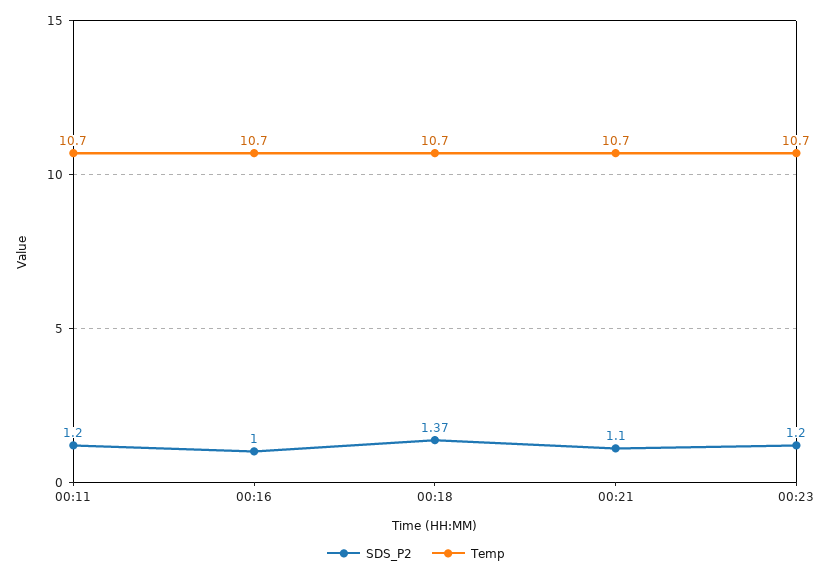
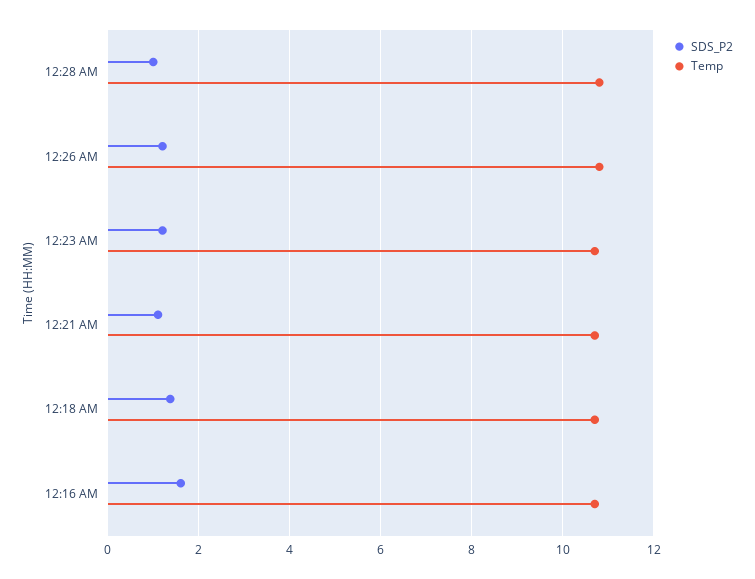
SDS_P2, 00:11: 1.2 -> none
Temp, 00:11: 10.7 -> none
SDS_P2, 00:16: 1 -> 1.6
SDS_P2, 12:28 AM: none -> 1
Temp, 12:28 AM: none -> 10.8
SDS_P2, 12:26 AM: none -> 1.2
Temp, 12:26 AM: none -> 10.8

